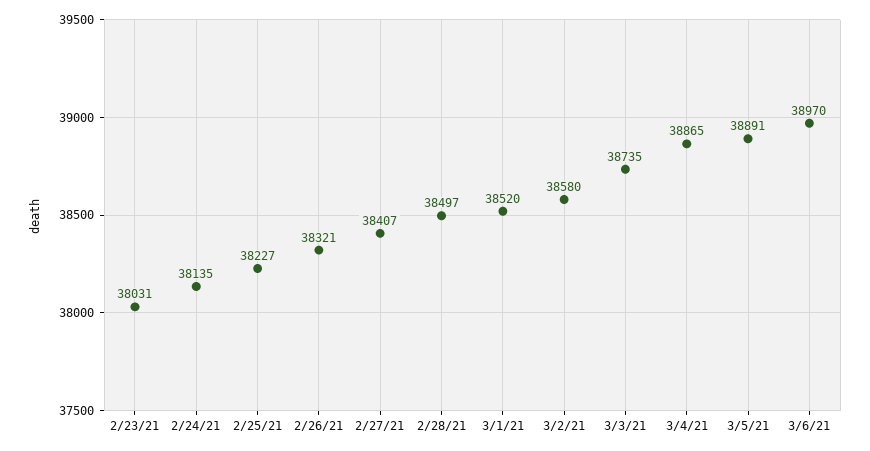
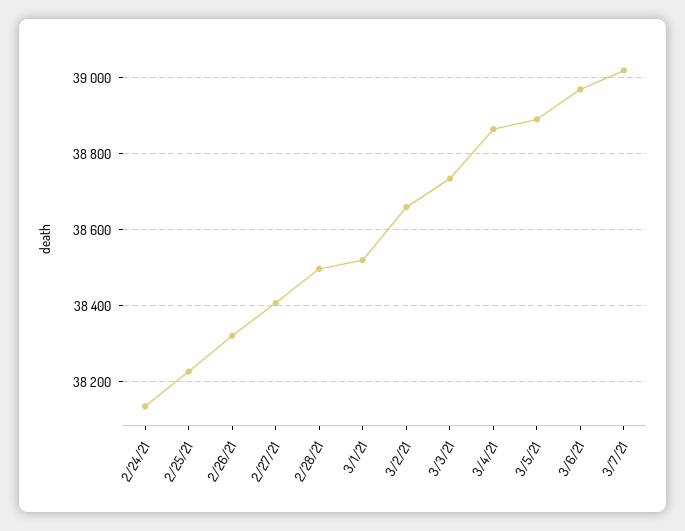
2/23/21: 38031 -> none
3/2/21: 38580 -> 38660
3/7/21: none -> 39020

